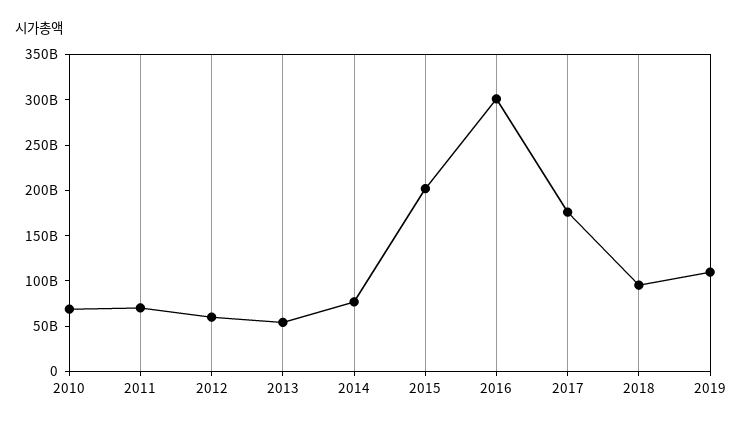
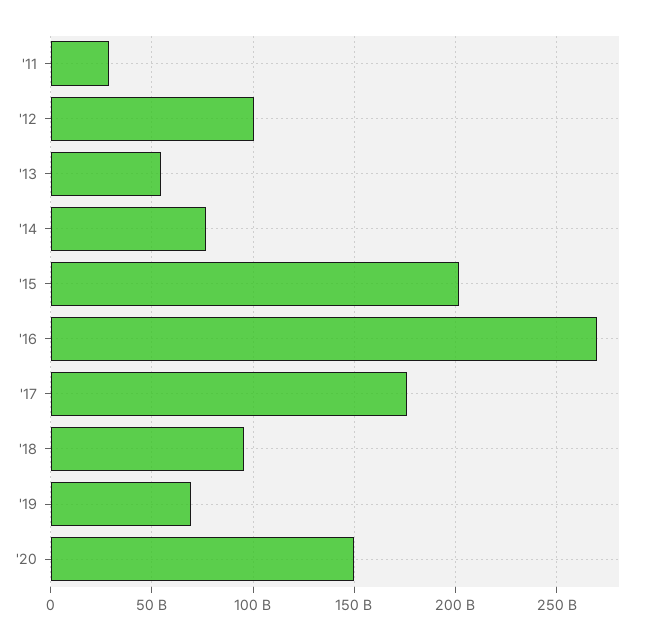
2010: 70000000000 -> none
2011: 70000000000 -> 30000000000
2012: 60000000000 -> 100000000000
2016: 300000000000 -> 270000000000
2019: 110000000000 -> 70000000000
'20: none -> 150000000000

